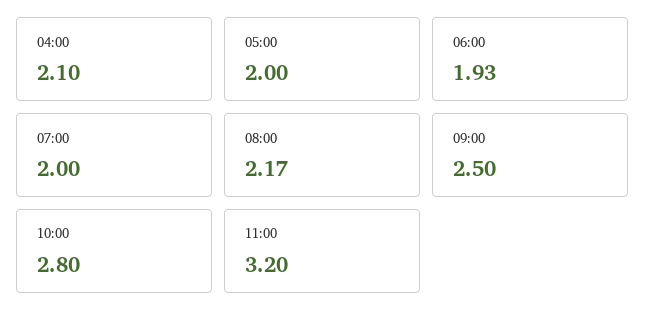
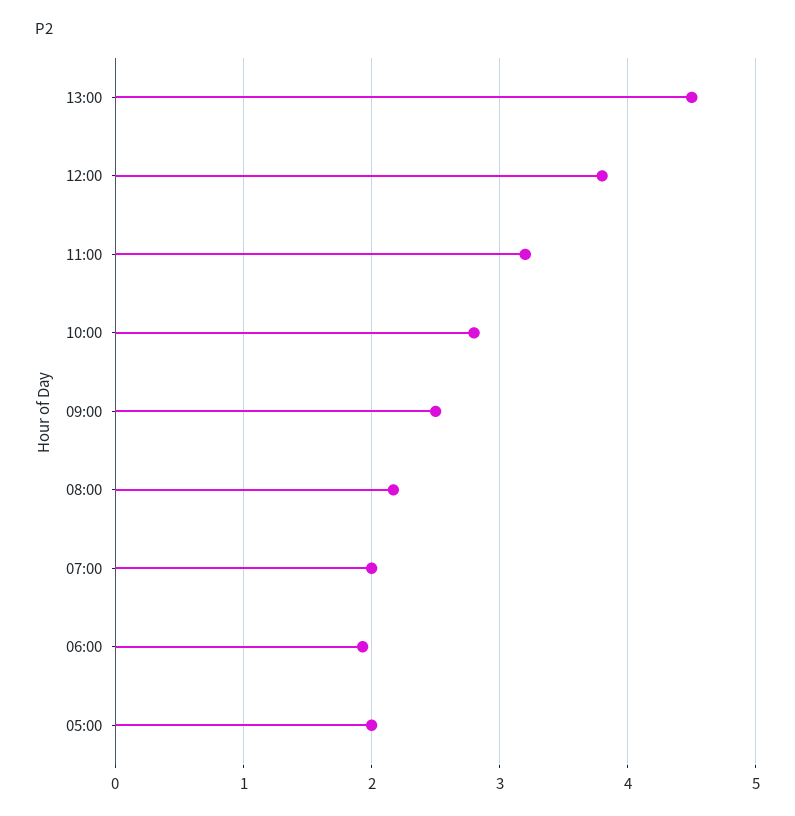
04:00: 2.1 -> none
13:00: none -> 4.5
12:00: none -> 3.8

